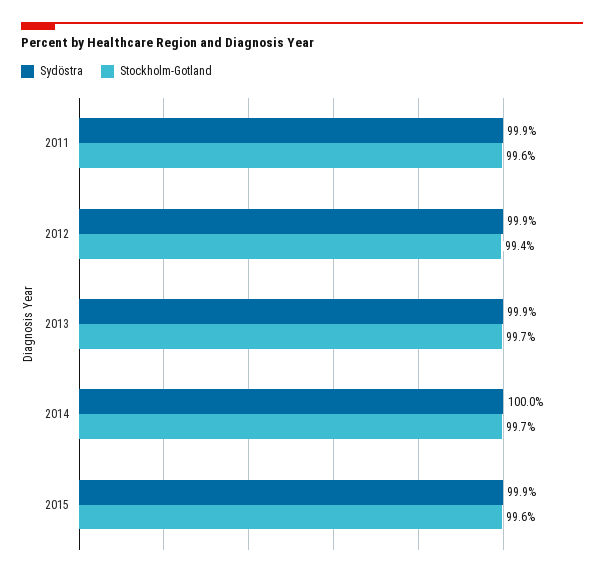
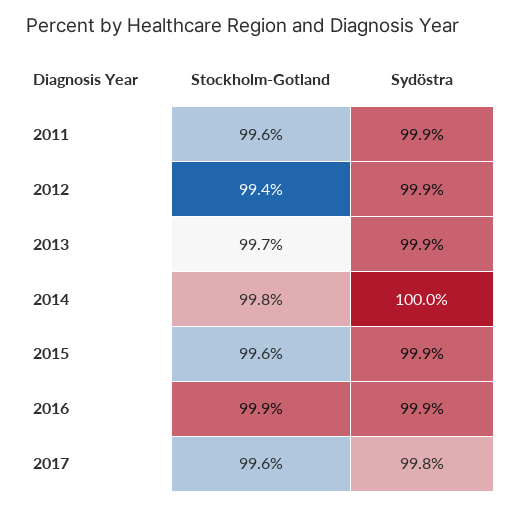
Stockholm-Gotland, 2014: 99.7 -> 99.8
Stockholm-Gotland, 2016: none -> 99.9
Sydöstra, 2016: none -> 99.9
Stockholm-Gotland, 2017: none -> 99.6
Sydöstra, 2017: none -> 99.8

